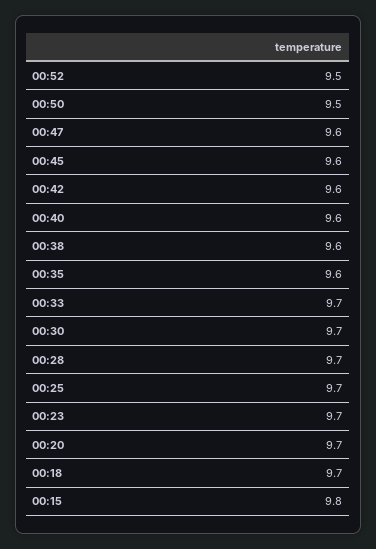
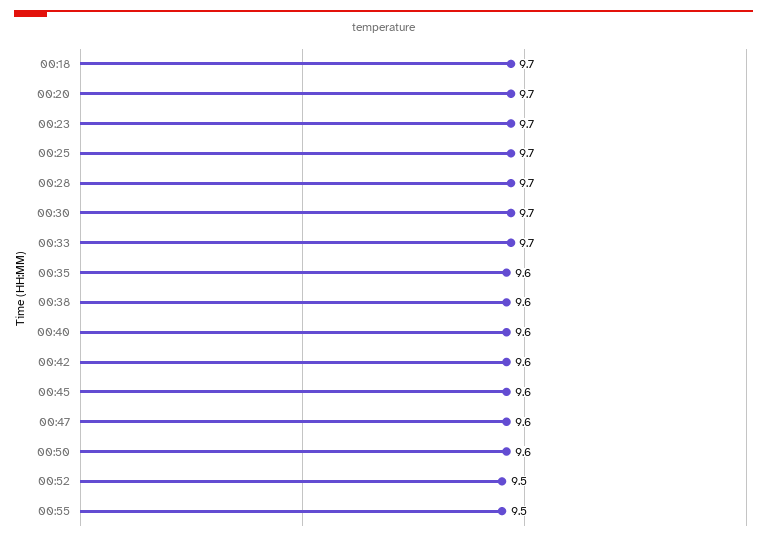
00:50: 9.5 -> 9.6
00:15: 9.8 -> none
00:55: none -> 9.5

